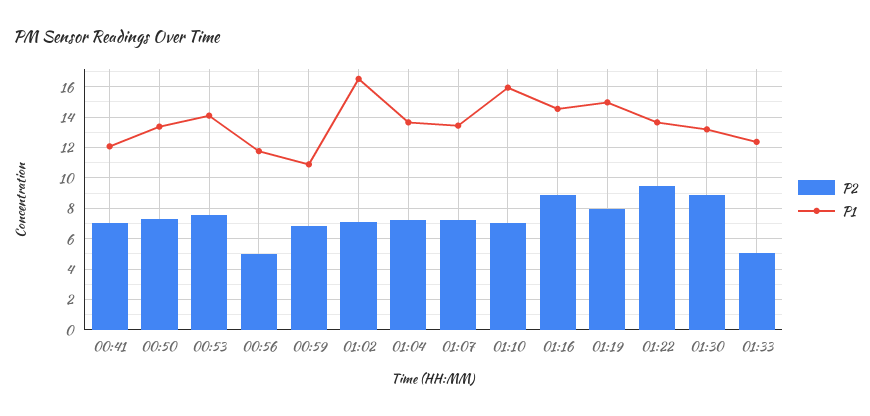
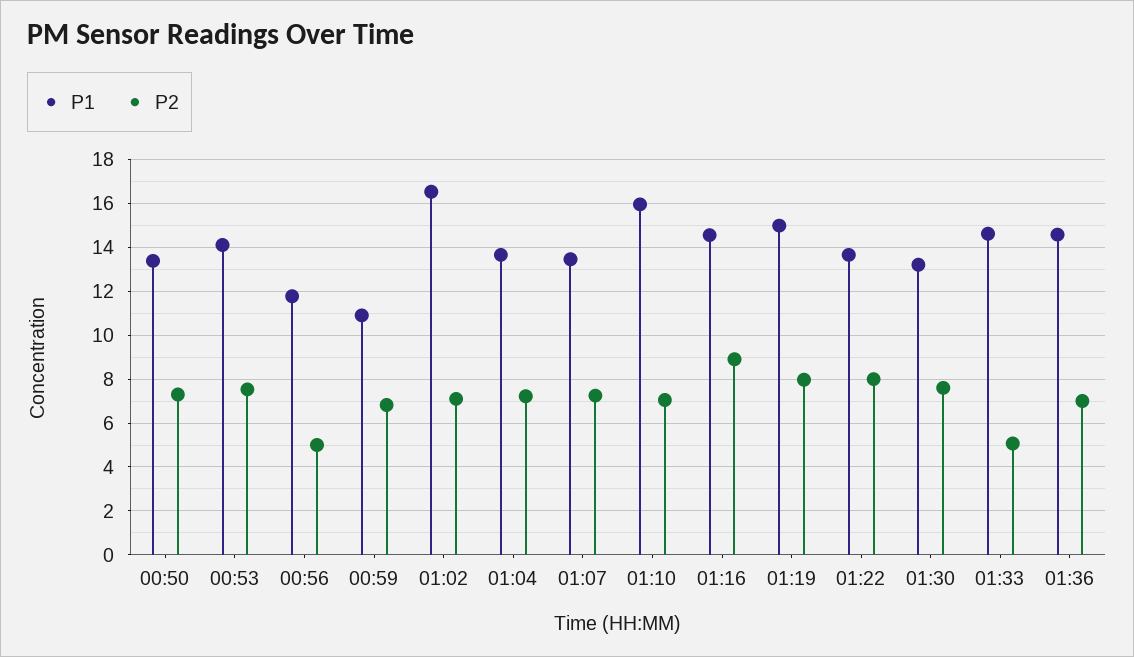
P2, 00:41: 7 -> none
P1, 00:41: 12 -> none
P2, 01:22: 9.5 -> 8
P2, 01:30: 9 -> 7.5
P1, 01:33: 12.5 -> 14.5
P1, 01:36: none -> 14.5
P2, 01:36: none -> 7

